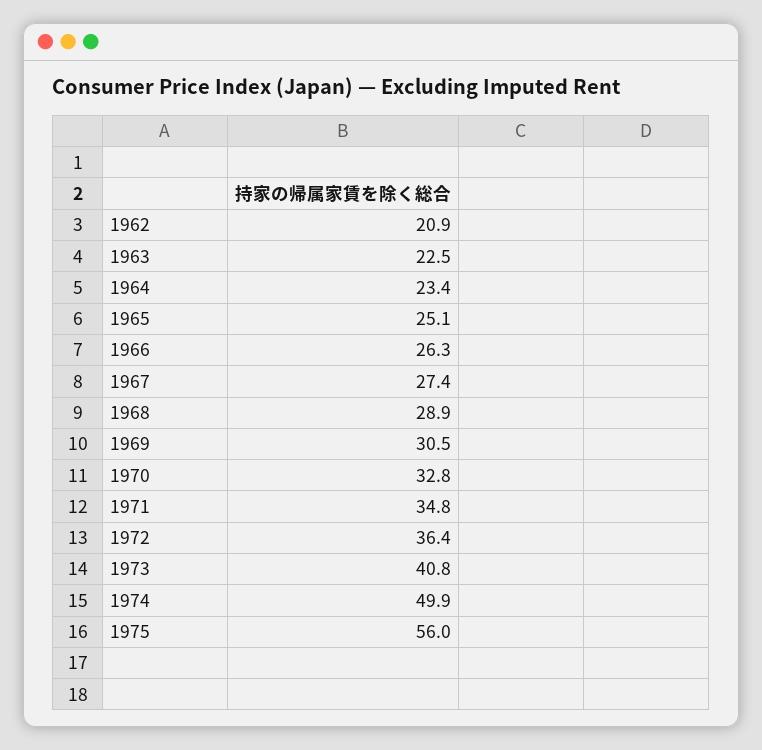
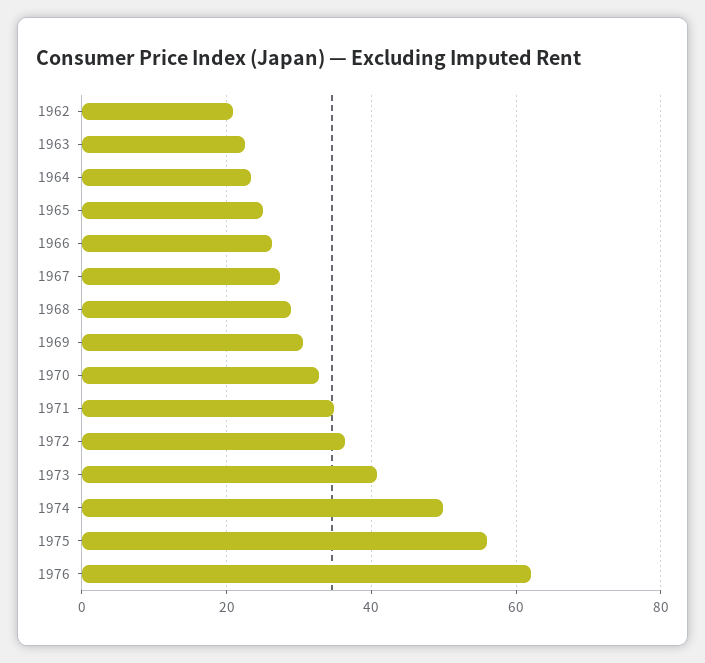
1976: none -> 62

